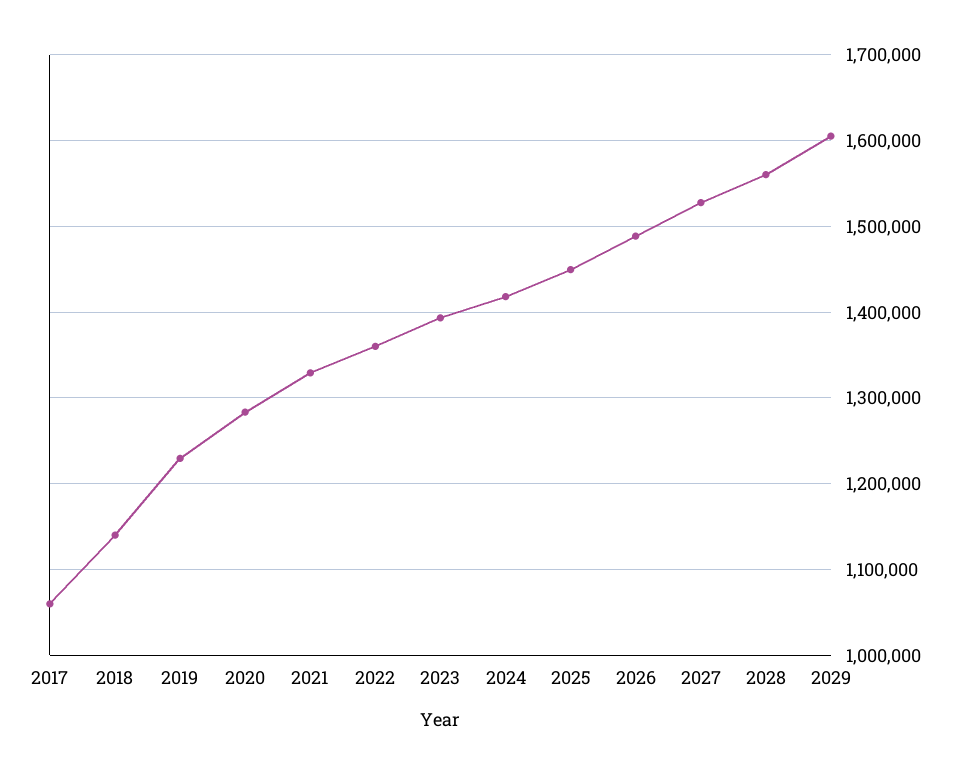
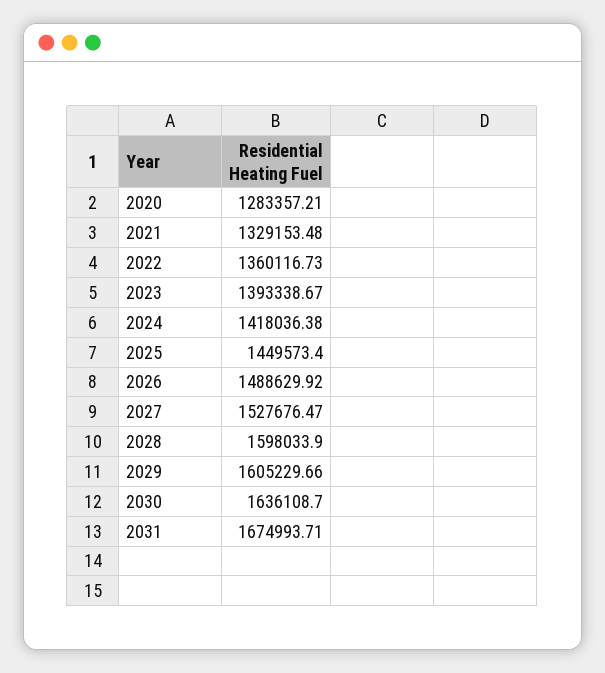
2017: 1060000 -> none
2018: 1140000 -> none
2019: 1230000 -> none
2028: 1560000 -> 1598033.9
2030: none -> 1636108.7
2031: none -> 1674993.71

